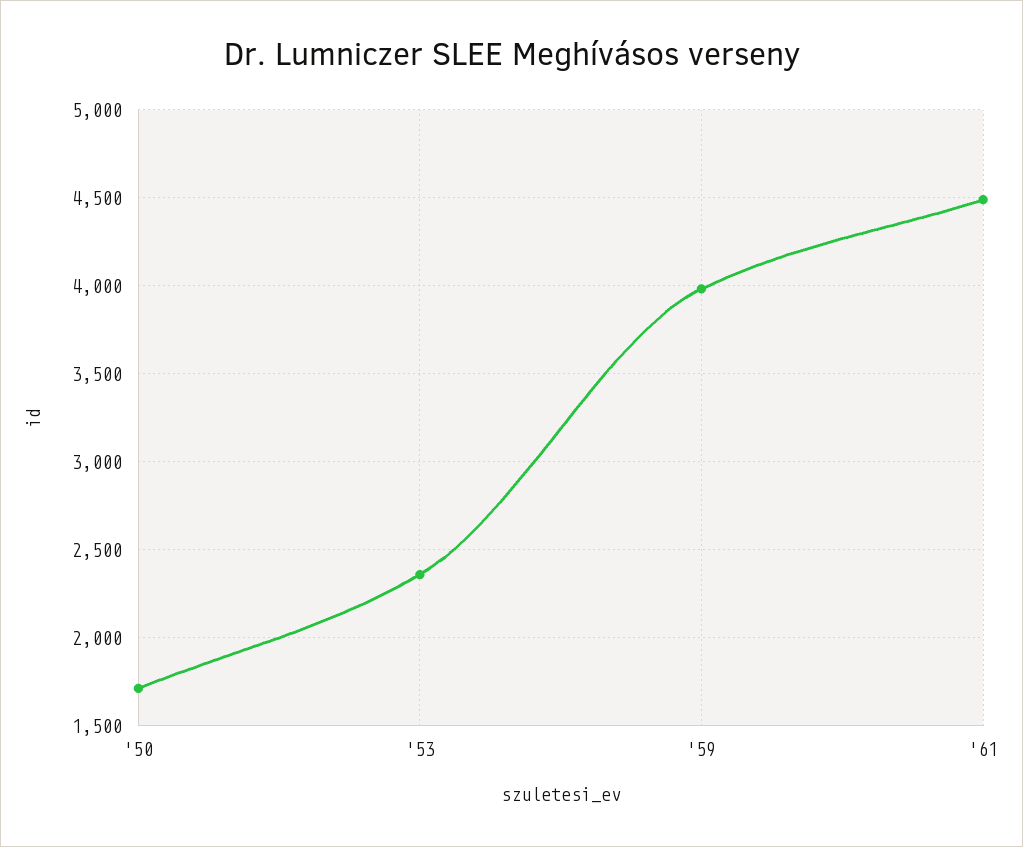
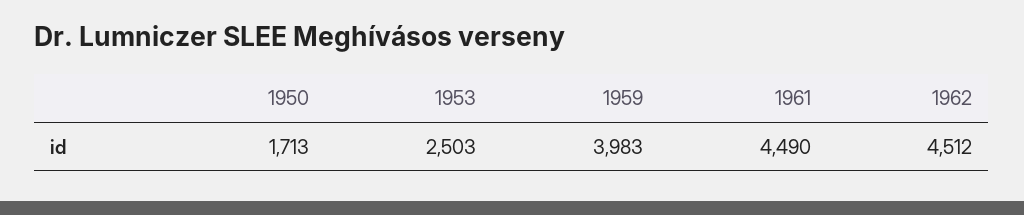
'53: 2350 -> 2503
1962: none -> 4512

